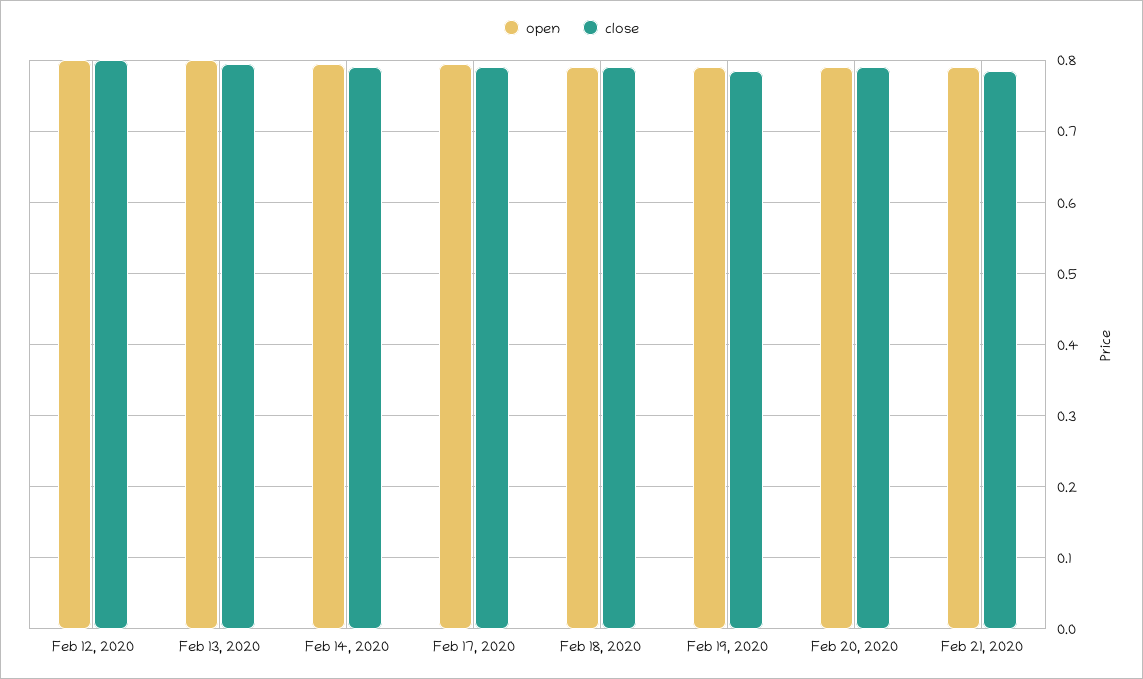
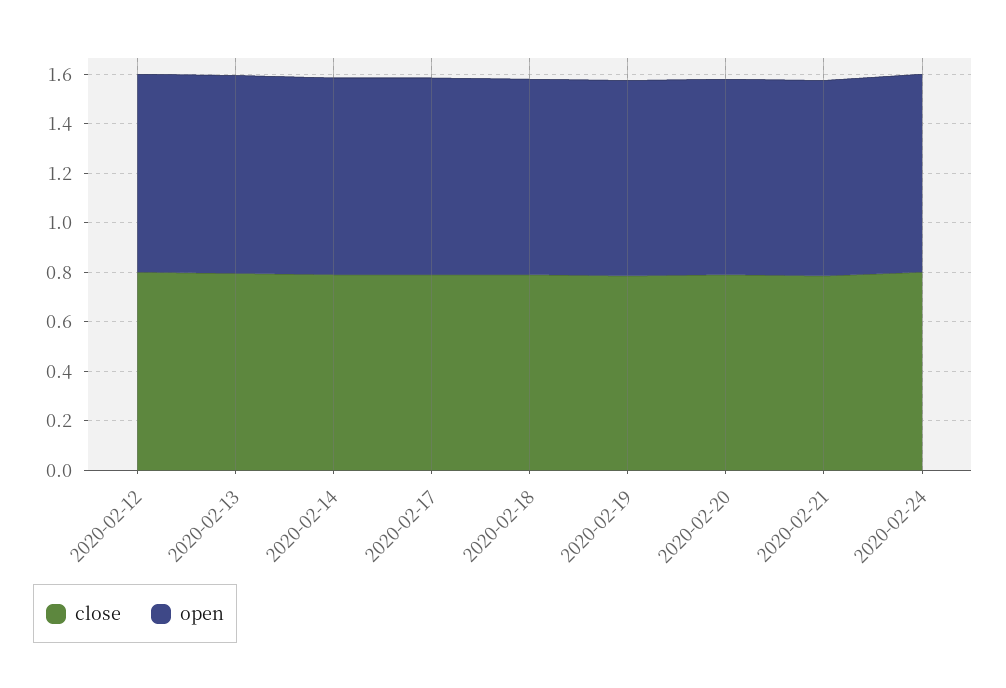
close, 2020-02-24: none -> 0.8
open, 2020-02-24: none -> 0.8

